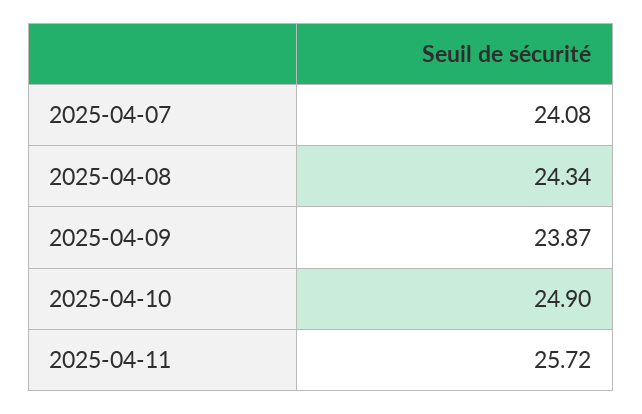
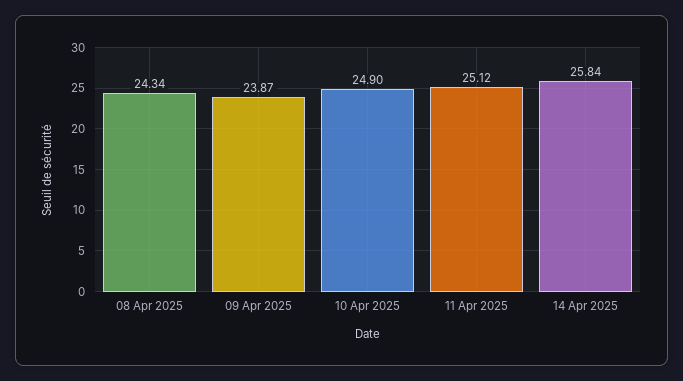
2025-04-07: 24.08 -> none
2025-04-11: 25.72 -> 25.12
14 Apr 2025: none -> 25.84

